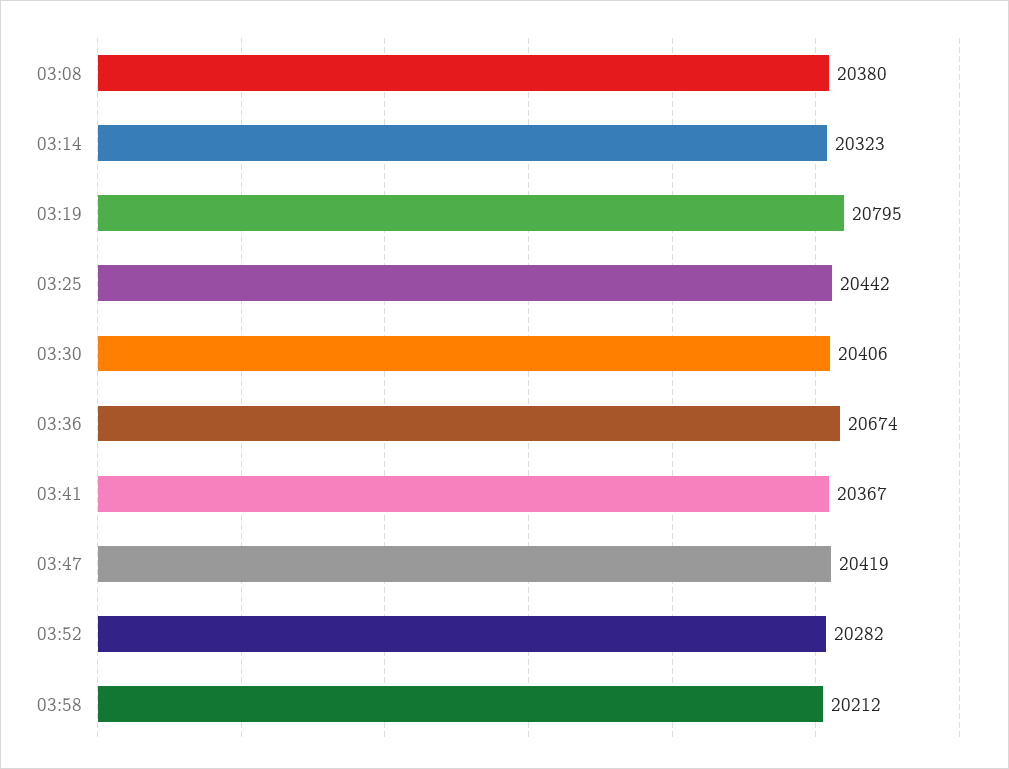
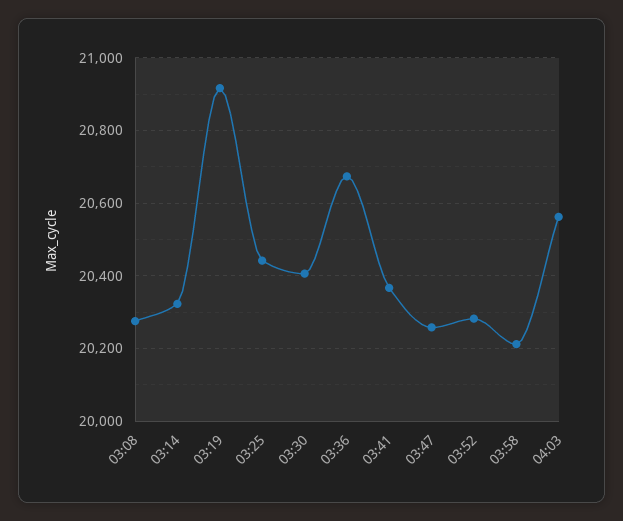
03:08: 20380 -> 20280
03:19: 20795 -> 20920
03:47: 20419 -> 20260
04:03: none -> 20560

